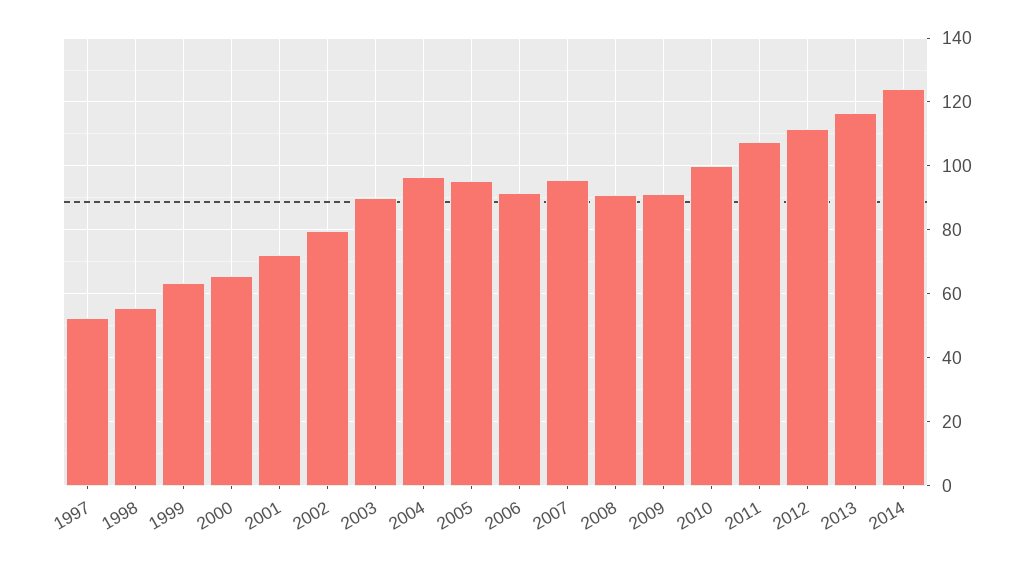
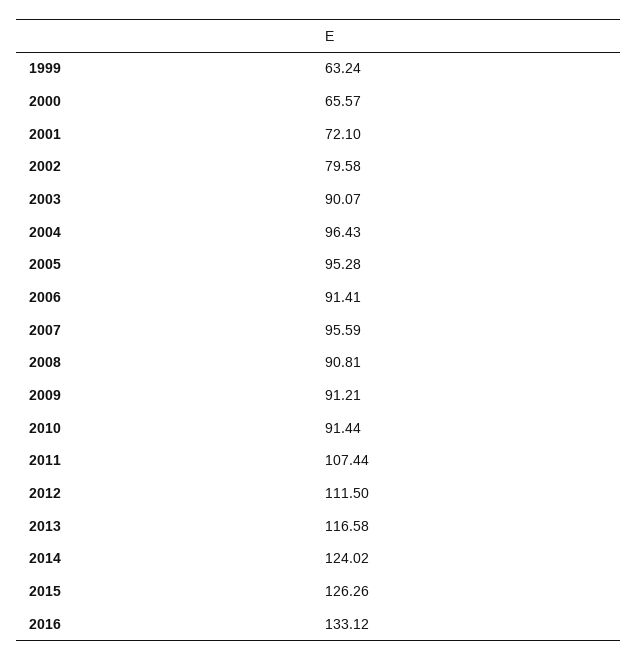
1997: 52 -> none
1998: 56 -> none
2010: 100 -> 91.44
2015: none -> 126.26
2016: none -> 133.12

